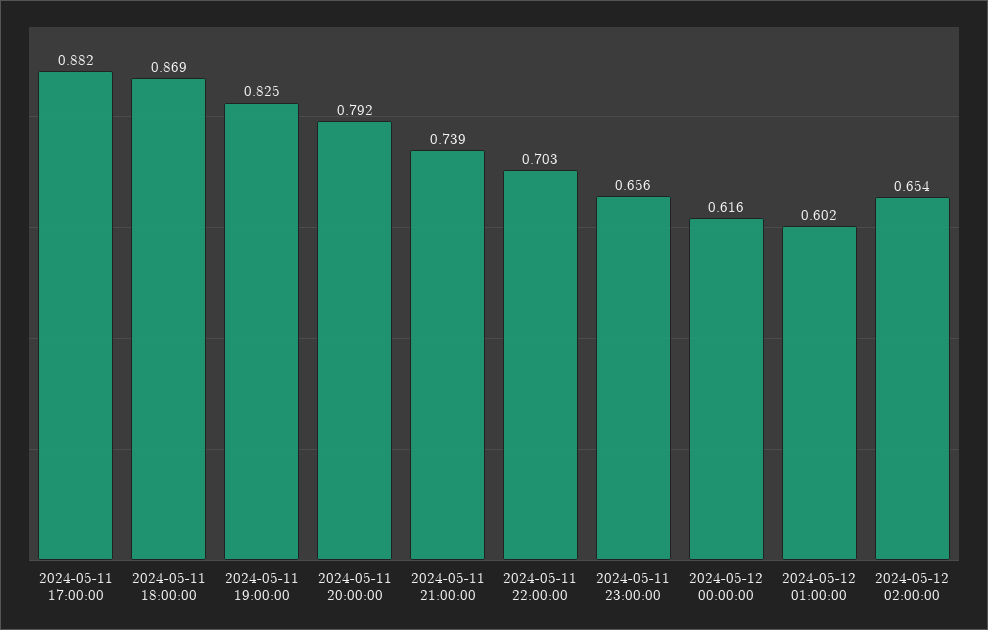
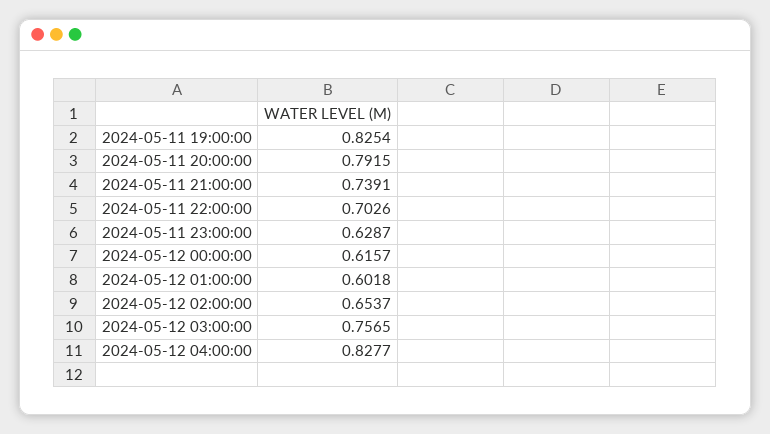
2024-05-11 17:00:00: 0.882 -> none
2024-05-11 18:00:00: 0.869 -> none
2024-05-11 23:00:00: 0.656 -> 0.6287
2024-05-12 03:00:00: none -> 0.7565
2024-05-12 04:00:00: none -> 0.8277

